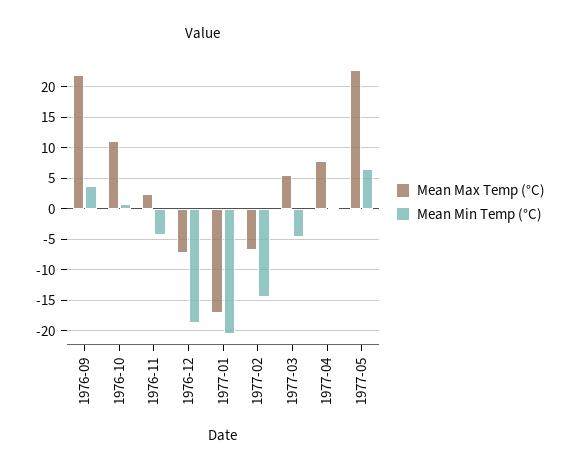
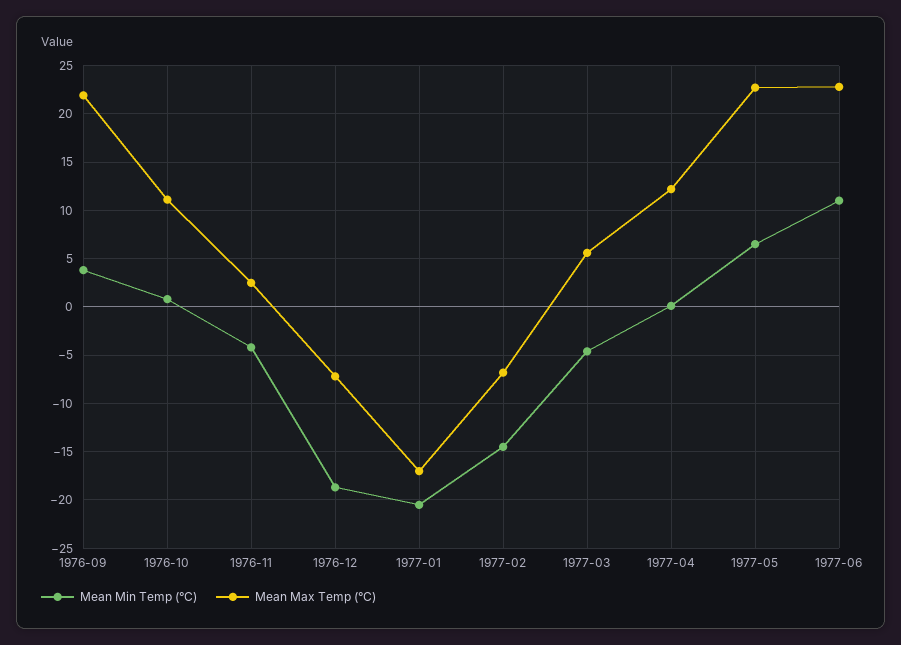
Mean Max Temp (°C), 1977-04: 8 -> 12
Mean Min Temp (°C), 1977-06: none -> 11
Mean Max Temp (°C), 1977-06: none -> 23

